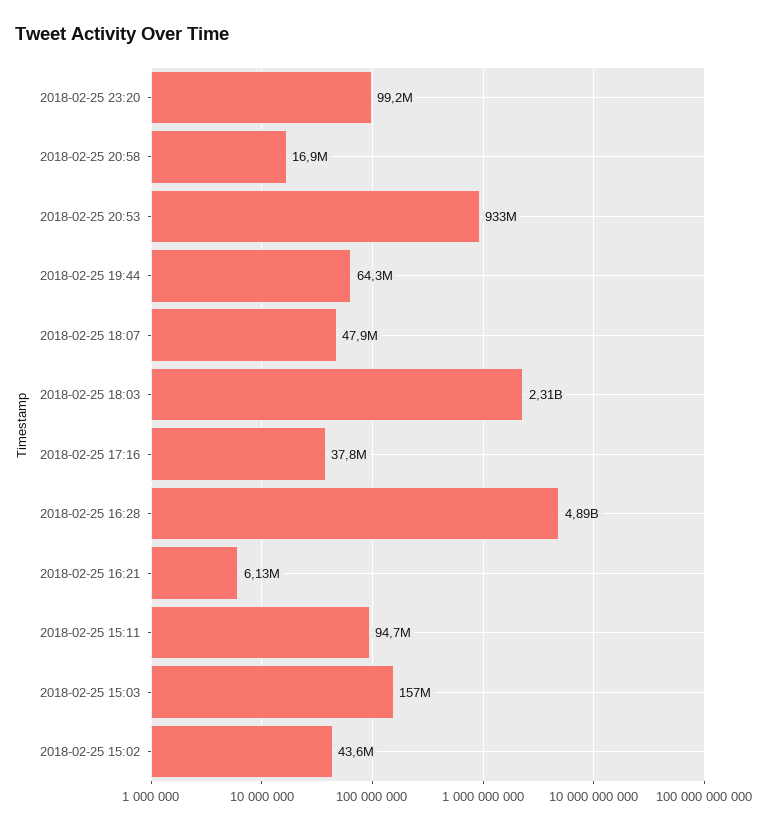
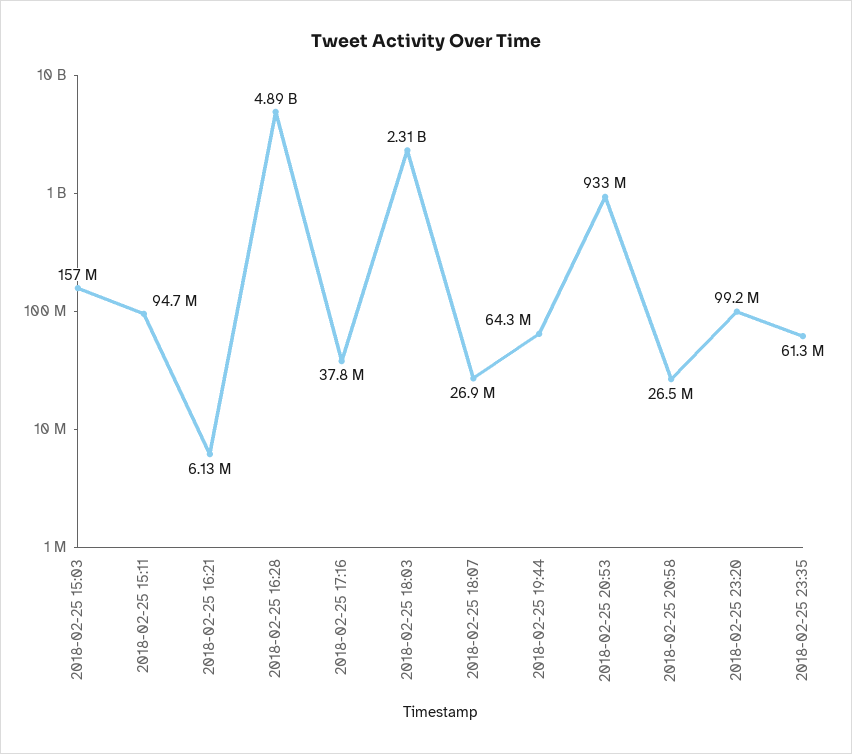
2018-02-25 20:58: 16900000 -> 26500000
2018-02-25 18:07: 47900000 -> 26900000
2018-02-25 15:02: 43600000 -> none
2018-02-25 23:35: none -> 61300000

